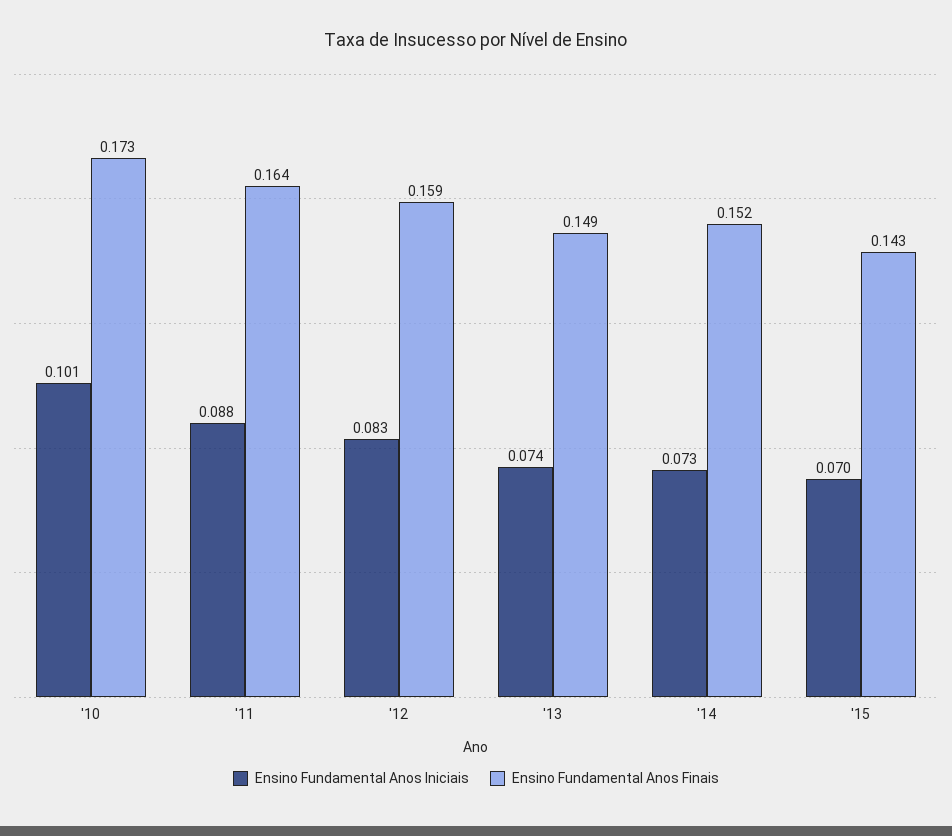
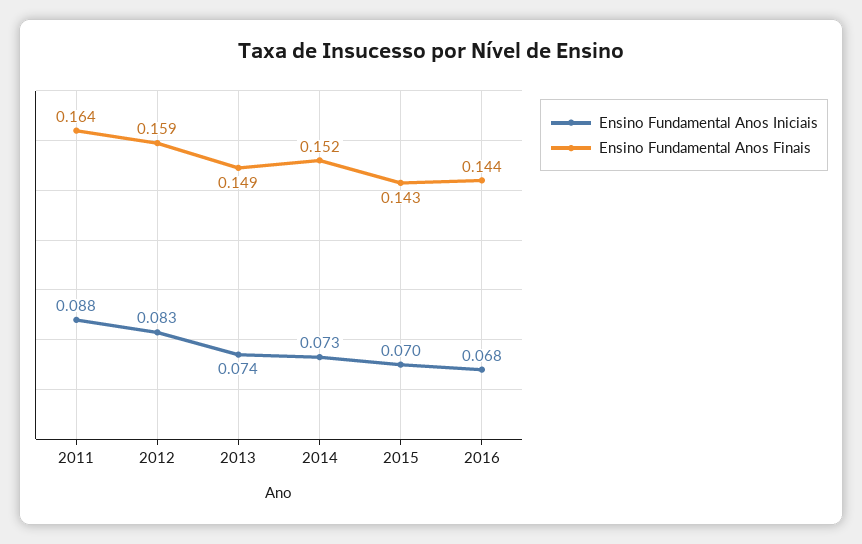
Ensino Fundamental Anos Iniciais, '10: 0.101 -> none
Ensino Fundamental Anos Finais, '10: 0.173 -> none
Ensino Fundamental Anos Iniciais, 2016: none -> 0.068
Ensino Fundamental Anos Finais, 2016: none -> 0.144

